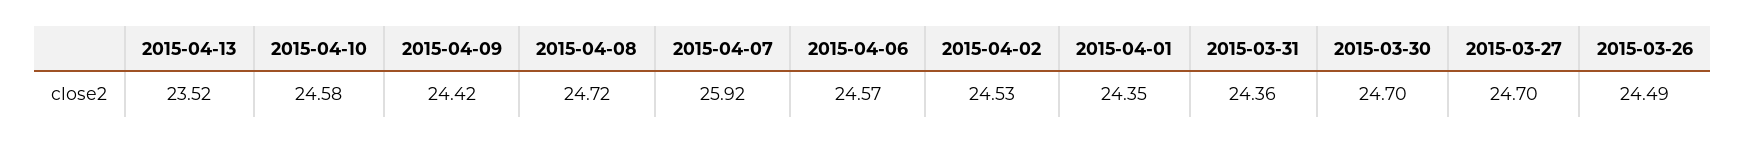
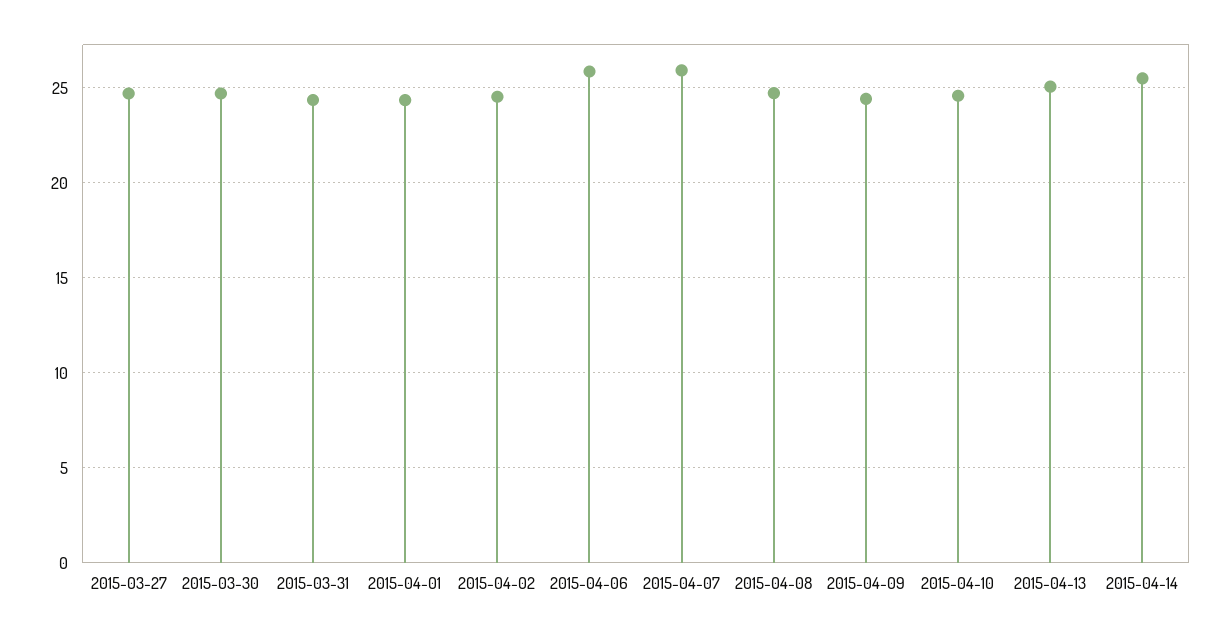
2015-04-13: 23.52 -> 25
2015-04-06: 24.57 -> 26
2015-03-26: 24.49 -> none
2015-04-14: none -> 25.5

